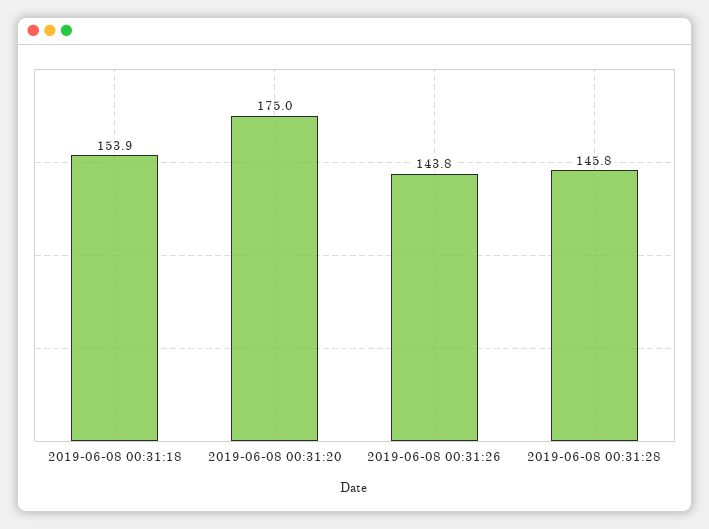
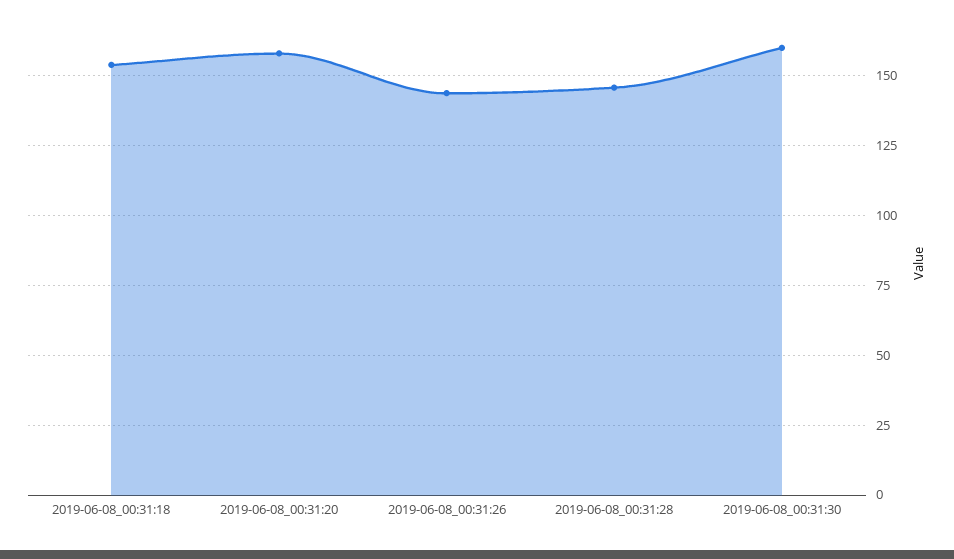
2019-06-08 00:31:20: 175 -> 157.5
2019-06-08_00:31:30: none -> 160

